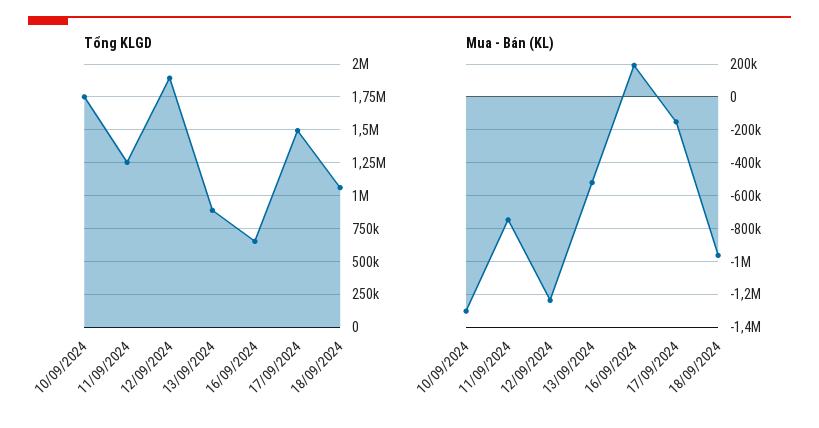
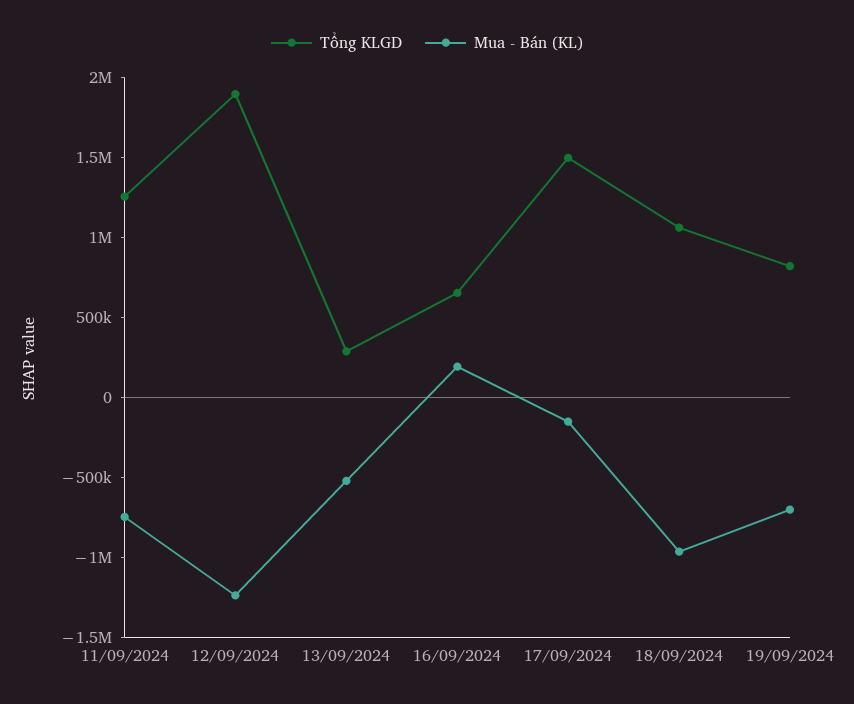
Tổng KLGD, 10/09/2024: 1750000 -> none
Tổng KLGD, 13/09/2024: 900000 -> 300000
Mua - Bán (KL), 10/09/2024: -1300000 -> none
Tổng KLGD, 19/09/2024: none -> 800000
Mua - Bán (KL), 19/09/2024: none -> -700000

